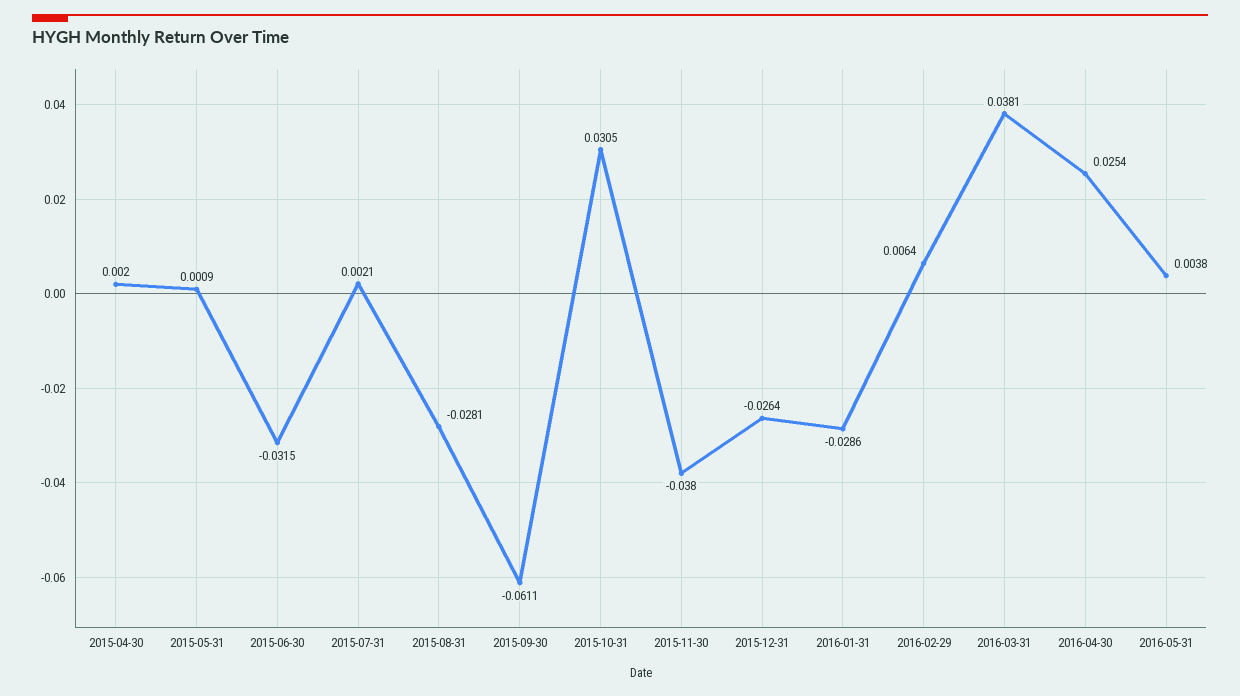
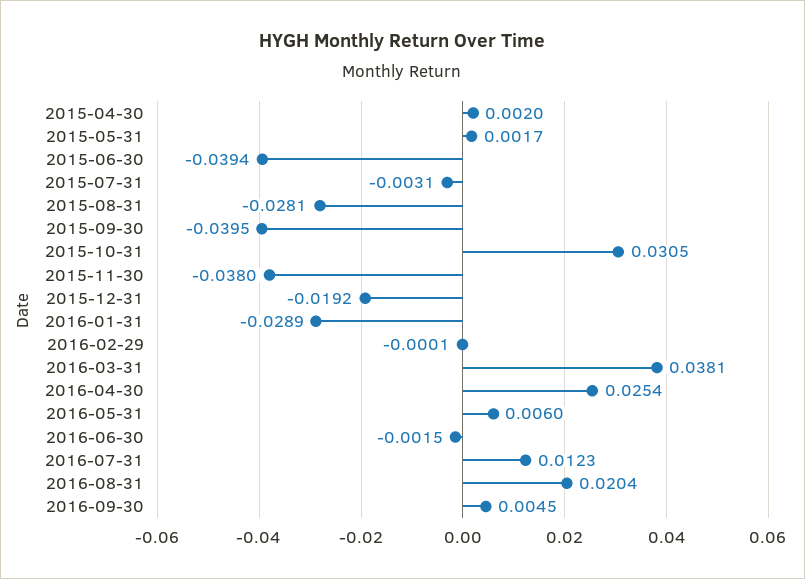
2015-05-31: 0.0009 -> 0.0017
2015-06-30: -0.0315 -> -0.0394
2015-07-31: 0.0021 -> -0.0031
2015-09-30: -0.0611 -> -0.0395
2015-12-31: -0.0264 -> -0.0192
2016-01-31: -0.0286 -> -0.0289
2016-02-29: 0.0064 -> -0.0001
2016-05-31: 0.0038 -> 0.006
2016-06-30: none -> -0.0015
2016-07-31: none -> 0.0123
2016-08-31: none -> 0.0204
2016-09-30: none -> 0.0045

